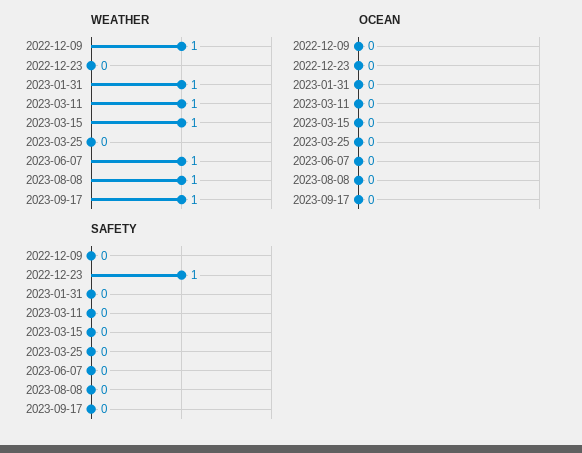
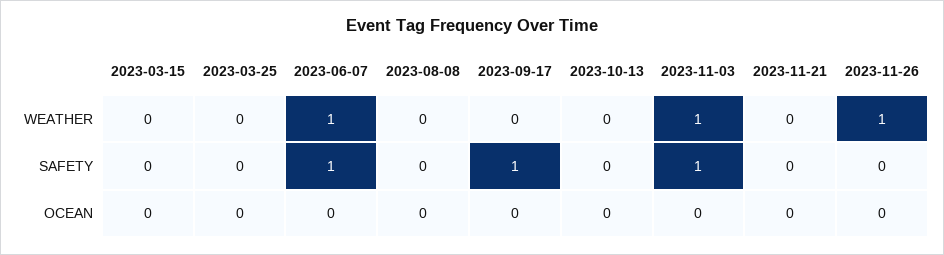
WEATHER, 2022-12-09: 1 -> none
WEATHER, 2022-12-23: 0 -> none
WEATHER, 2023-01-31: 1 -> none
WEATHER, 2023-03-11: 1 -> none
WEATHER, 2023-03-15: 1 -> 0
WEATHER, 2023-08-08: 1 -> 0
WEATHER, 2023-09-17: 1 -> 0
OCEAN, 2022-12-09: 0 -> none
OCEAN, 2022-12-23: 0 -> none
OCEAN, 2023-01-31: 0 -> none
OCEAN, 2023-03-11: 0 -> none
SAFETY, 2022-12-09: 0 -> none
SAFETY, 2022-12-23: 1 -> none
SAFETY, 2023-01-31: 0 -> none
SAFETY, 2023-03-11: 0 -> none
SAFETY, 2023-06-07: 0 -> 1
SAFETY, 2023-09-17: 0 -> 1
WEATHER, 2023-10-13: none -> 0
WEATHER, 2023-11-03: none -> 1
WEATHER, 2023-11-21: none -> 0
WEATHER, 2023-11-26: none -> 1
SAFETY, 2023-10-13: none -> 0
SAFETY, 2023-11-03: none -> 1
SAFETY, 2023-11-21: none -> 0
SAFETY, 2023-11-26: none -> 0
OCEAN, 2023-10-13: none -> 0
OCEAN, 2023-11-03: none -> 0
OCEAN, 2023-11-21: none -> 0
OCEAN, 2023-11-26: none -> 0

